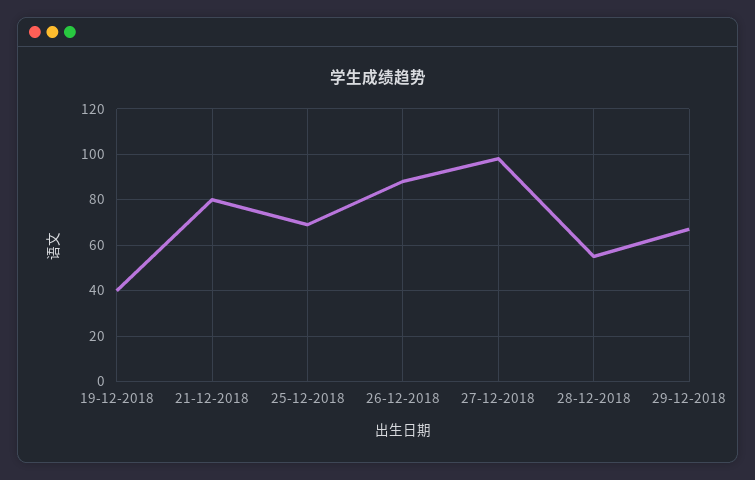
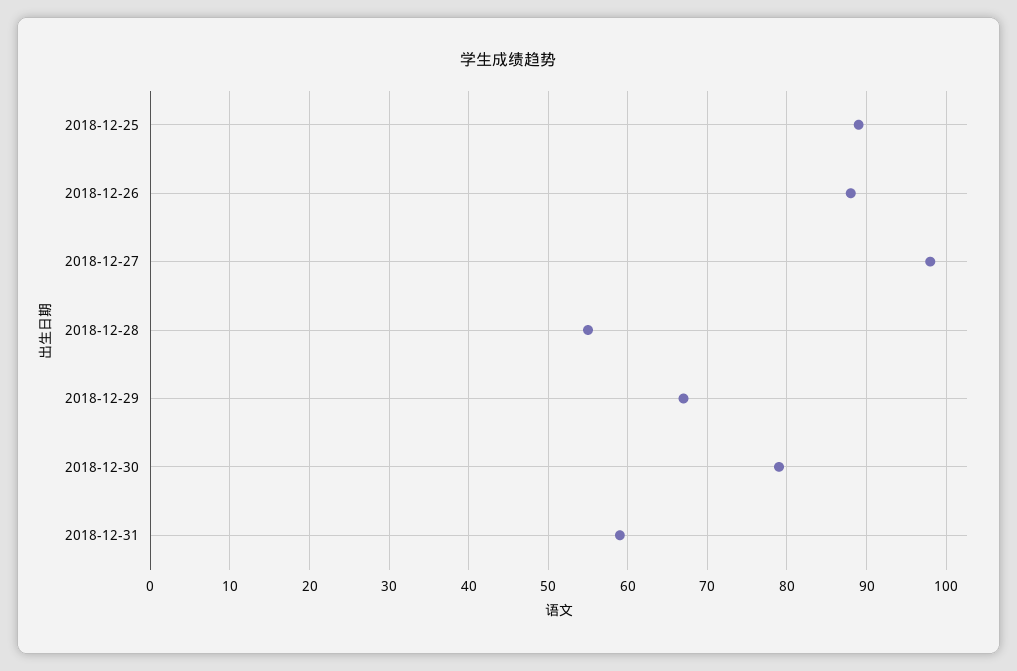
19-12-2018: 40 -> none
21-12-2018: 80 -> none
25-12-2018: 70 -> 89
2018-12-30: none -> 79
2018-12-31: none -> 59

